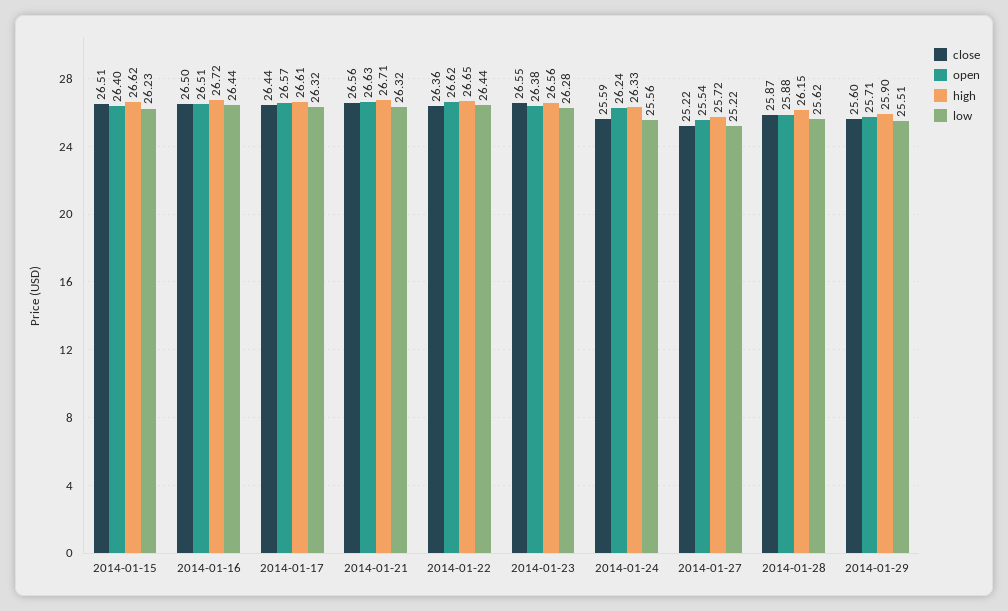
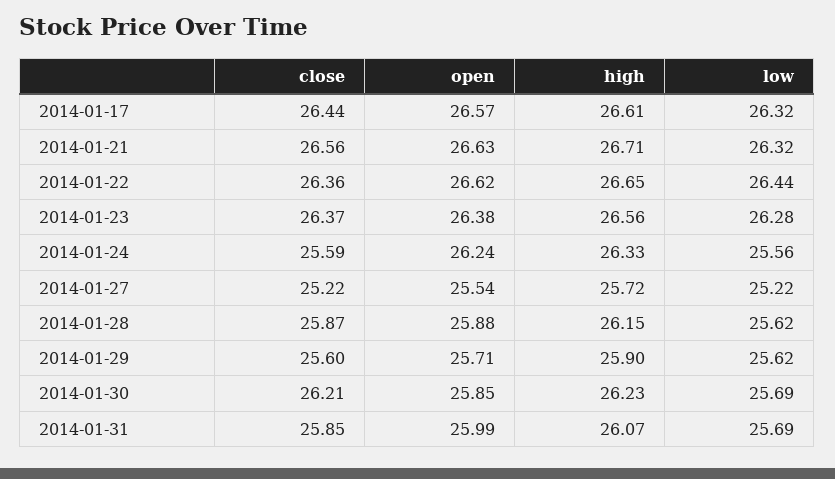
close, 2014-01-15: 26.51 -> none
open, 2014-01-15: 26.4 -> none
high, 2014-01-15: 26.62 -> none
low, 2014-01-15: 26.23 -> none
close, 2014-01-16: 26.5 -> none
open, 2014-01-16: 26.51 -> none
high, 2014-01-16: 26.72 -> none
low, 2014-01-16: 26.44 -> none
close, 2014-01-23: 26.55 -> 26.37
low, 2014-01-29: 25.51 -> 25.62
close, 2014-01-30: none -> 26.21
open, 2014-01-30: none -> 25.85
high, 2014-01-30: none -> 26.23
low, 2014-01-30: none -> 25.69
close, 2014-01-31: none -> 25.85
open, 2014-01-31: none -> 25.99
high, 2014-01-31: none -> 26.07
low, 2014-01-31: none -> 25.69

